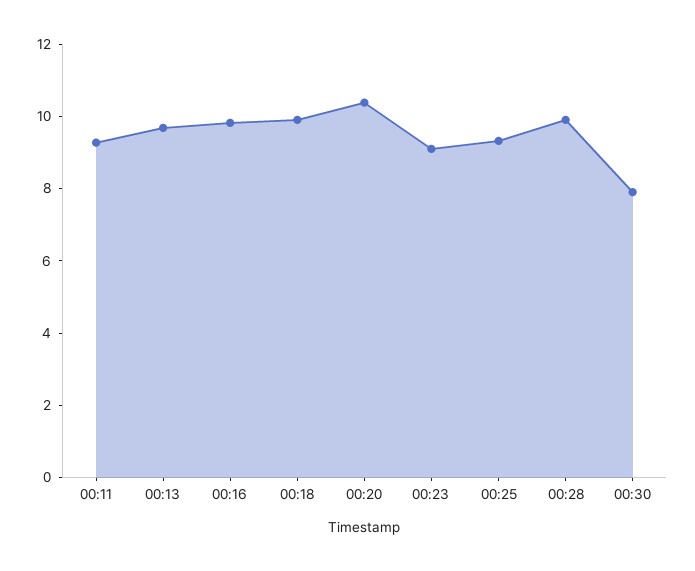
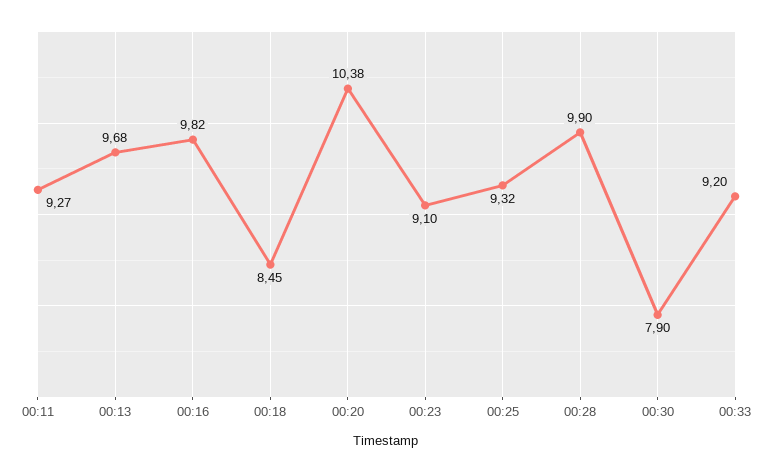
00:18: 10 -> 8.45
00:33: none -> 9.2

